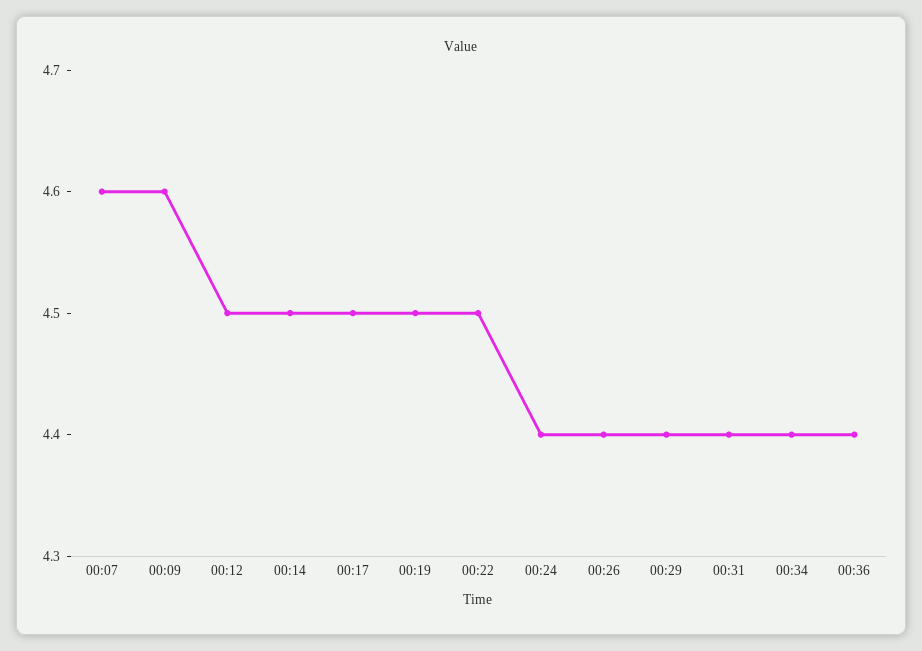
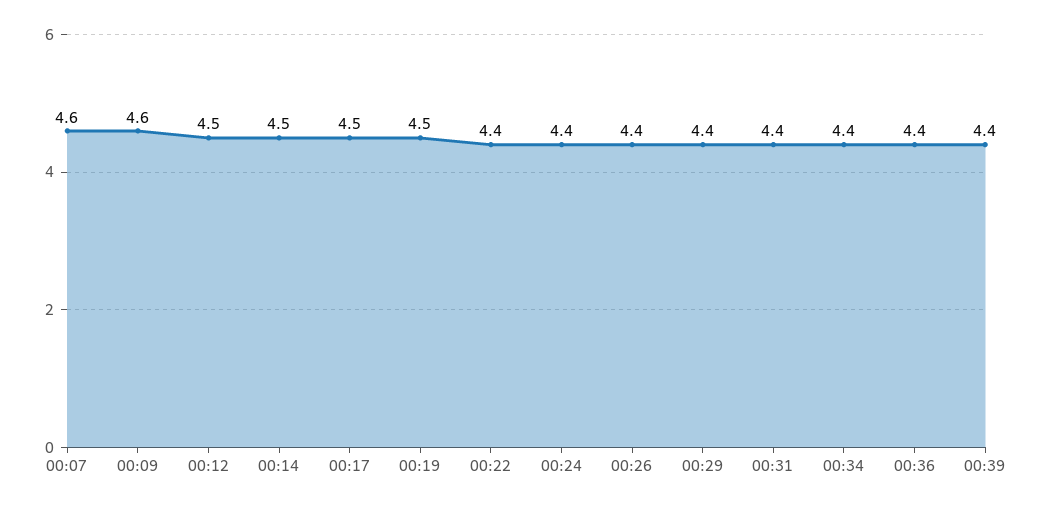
00:22: 4.5 -> 4.4
00:39: none -> 4.4

